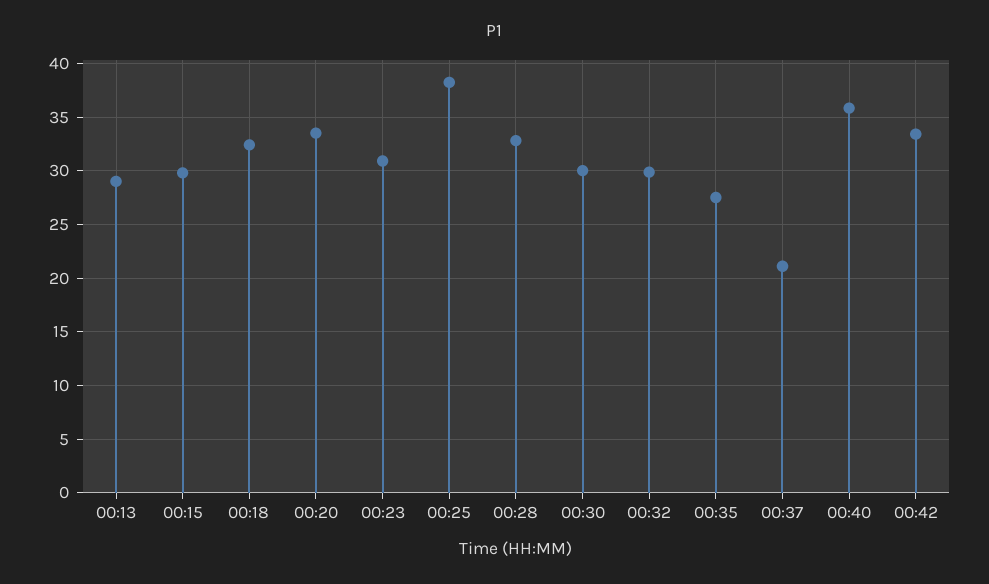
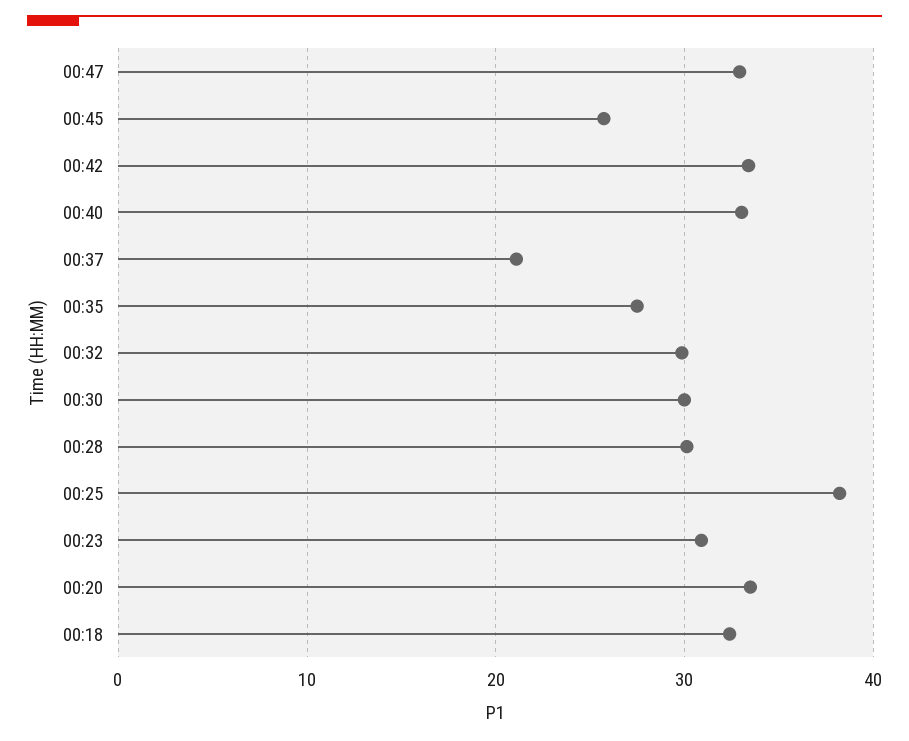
00:13: 29 -> none
00:15: 30 -> none
00:28: 33 -> 30
00:40: 36 -> 33
00:47: none -> 33
00:45: none -> 26

